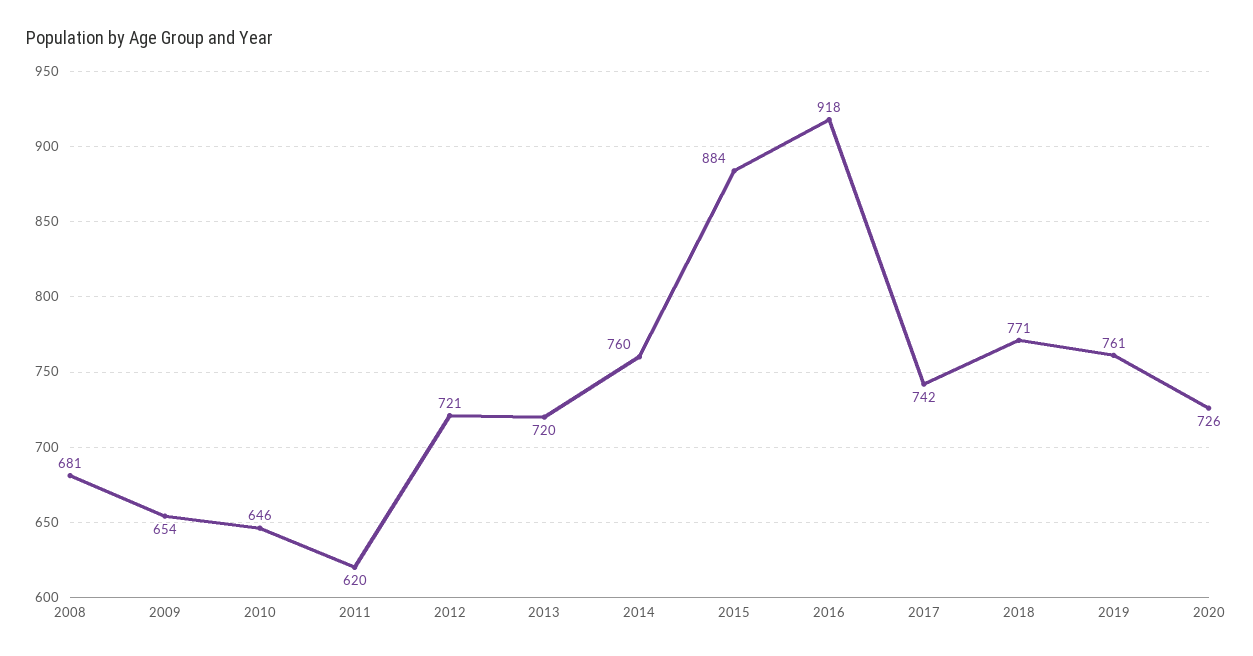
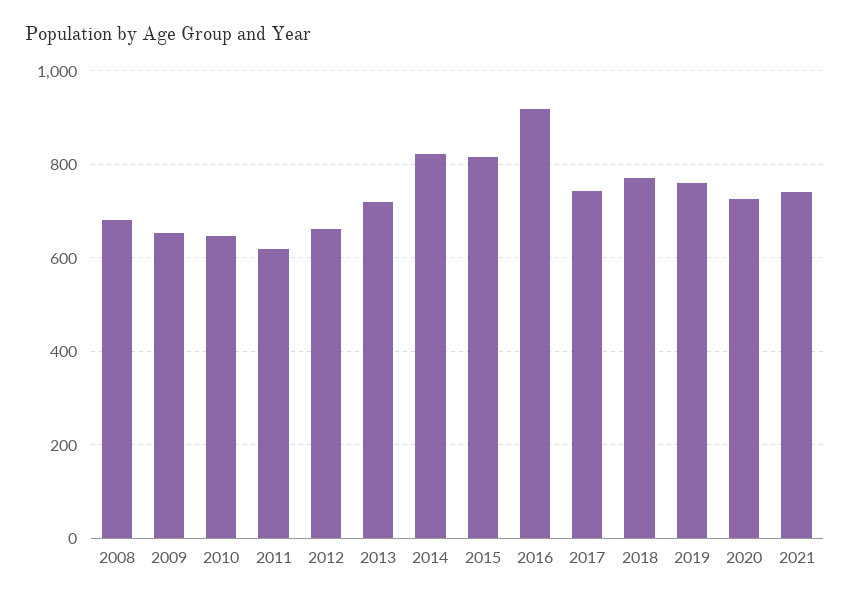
2012: 721 -> 660
2014: 760 -> 820
2015: 884 -> 820
2021: none -> 740

